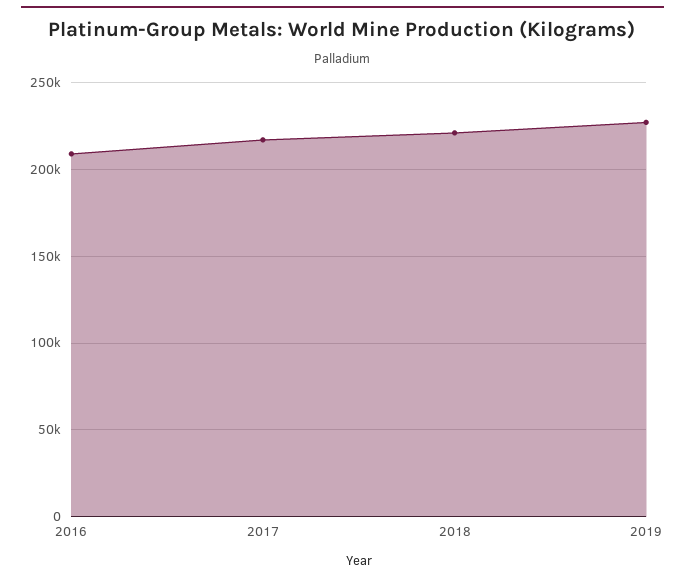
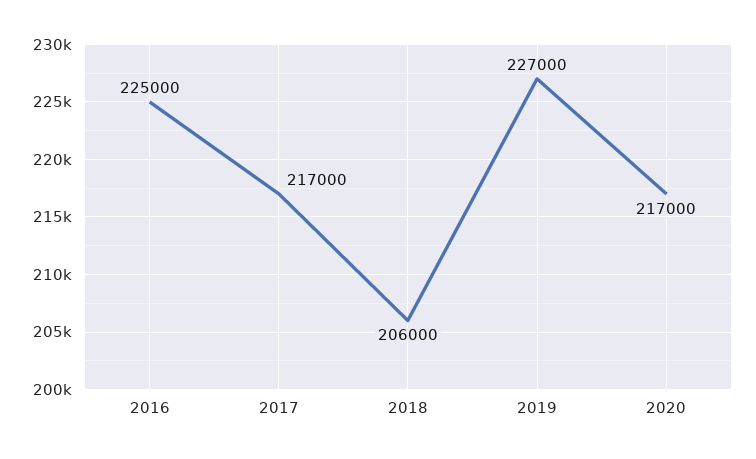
2016: 210000 -> 225000
2018: 220000 -> 206000
2020: none -> 217000

